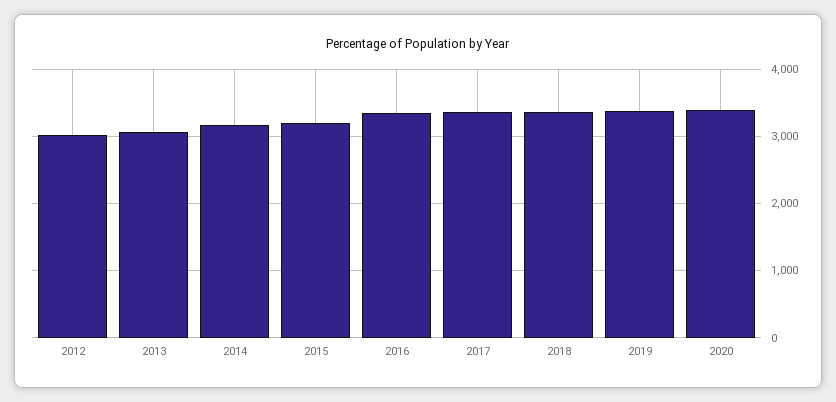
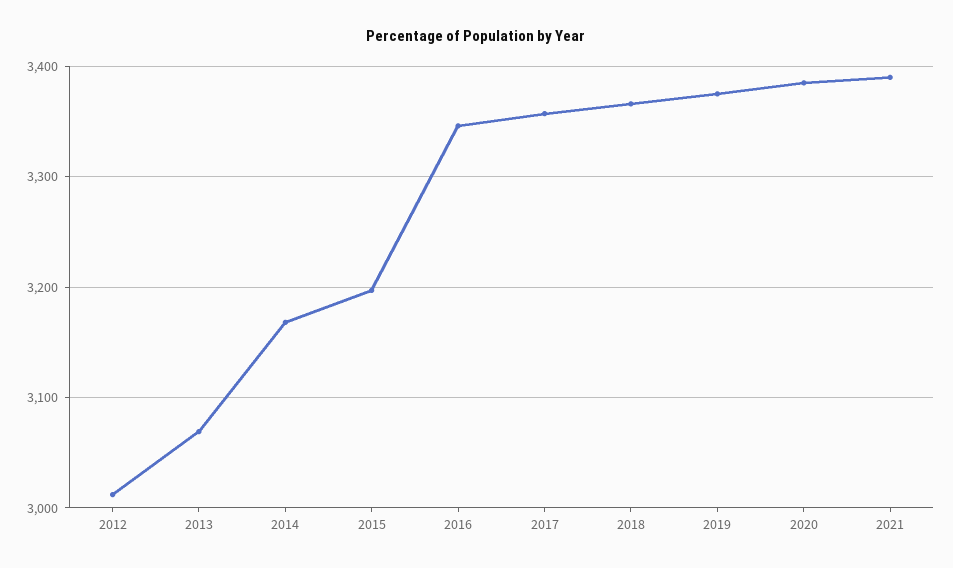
2021: none -> 3390

